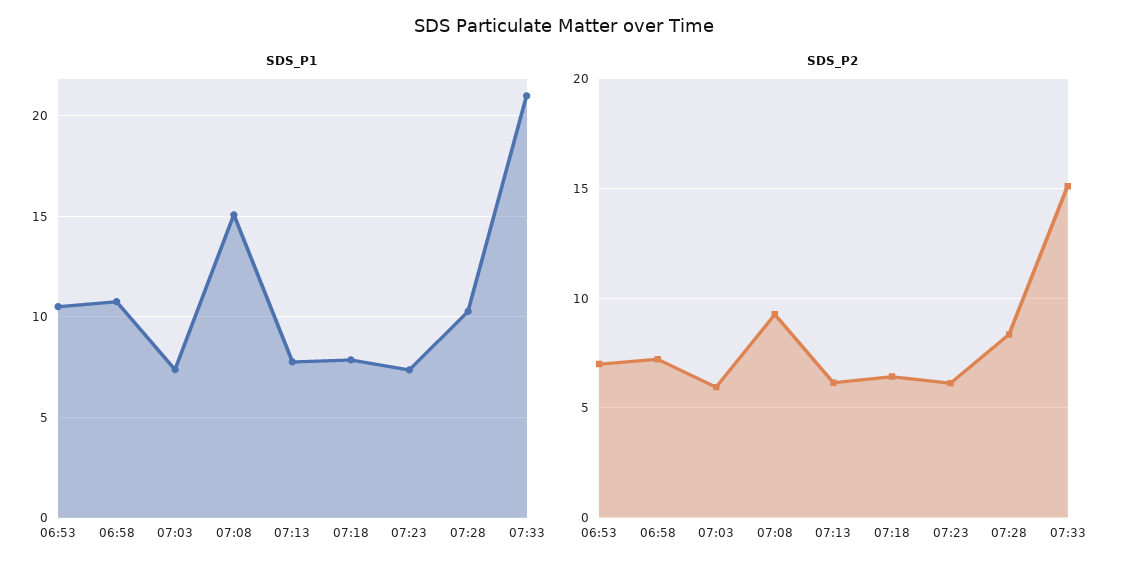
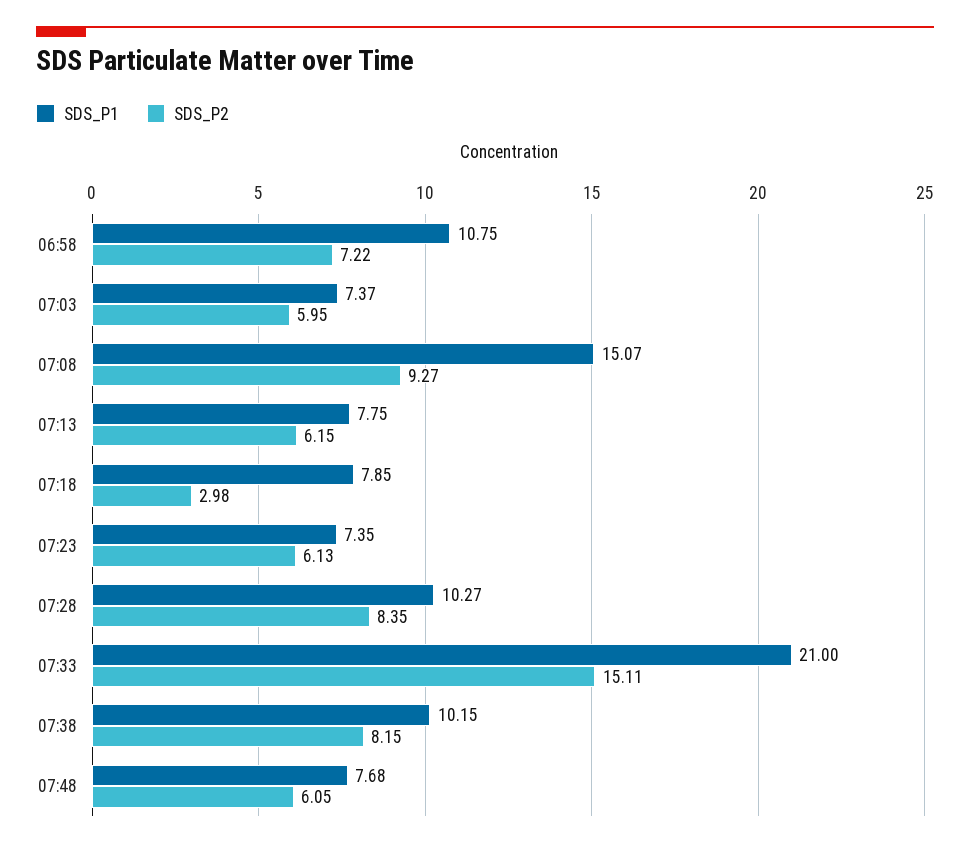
SDS_P1, 06:53: 10.5 -> none
SDS_P2, 06:53: 7 -> none
SDS_P2, 07:18: 6.5 -> 2.98
SDS_P1, 07:38: none -> 10.15
SDS_P2, 07:38: none -> 8.15
SDS_P1, 07:48: none -> 7.68
SDS_P2, 07:48: none -> 6.05

